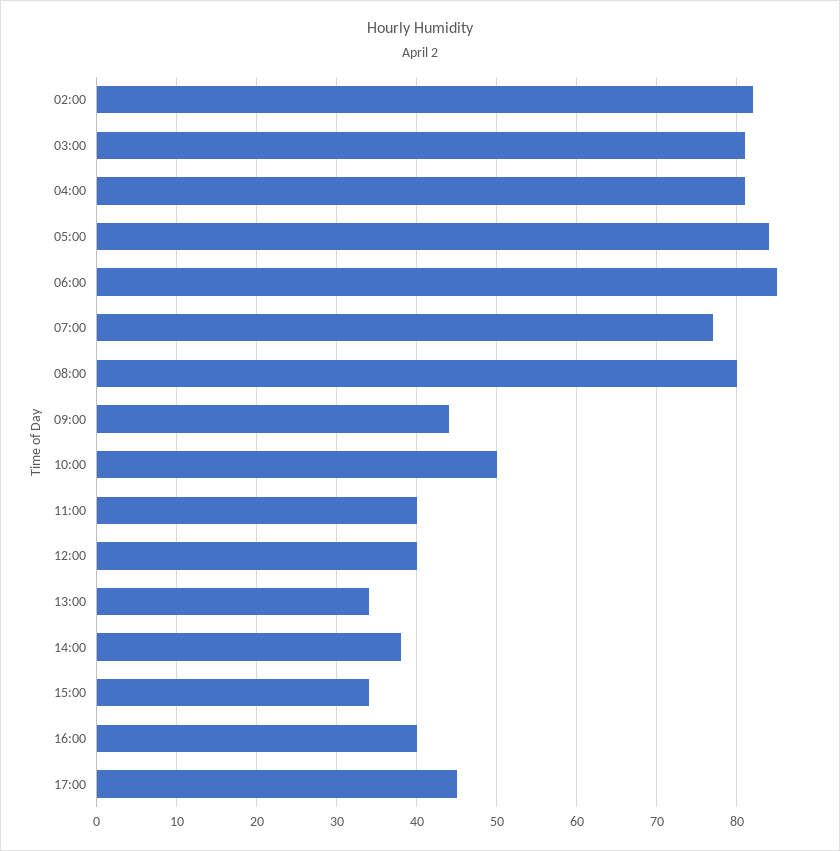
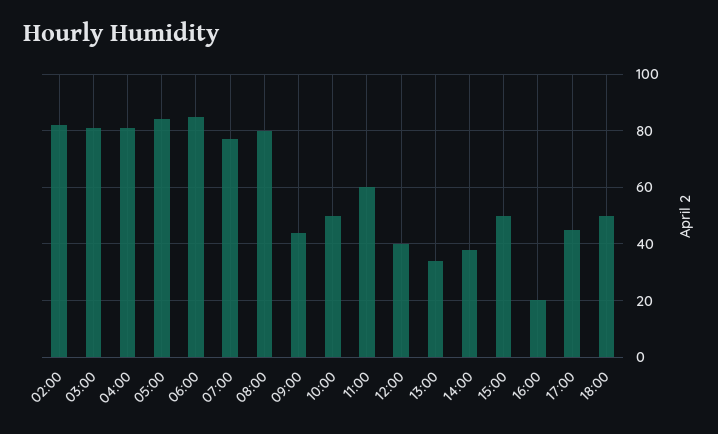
11:00: 40 -> 60
15:00: 34 -> 50
16:00: 40 -> 20
18:00: none -> 50

